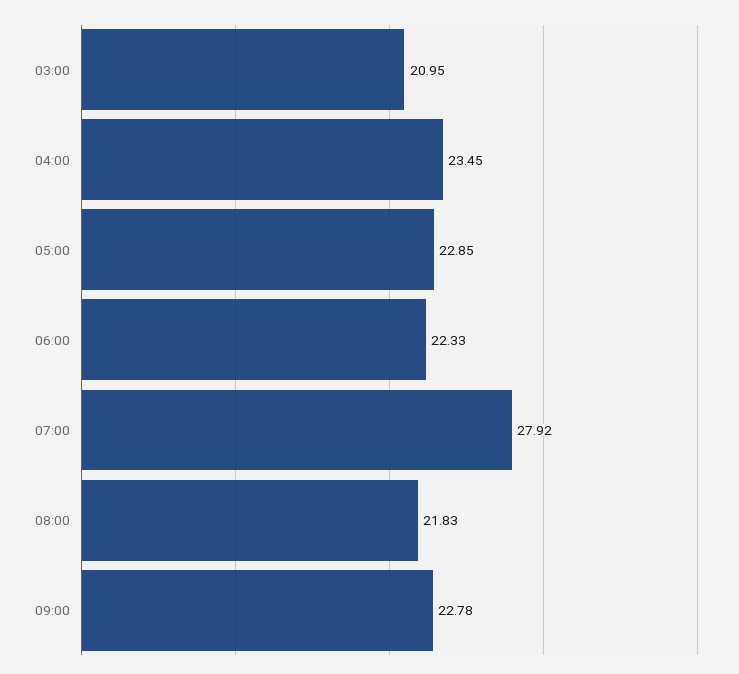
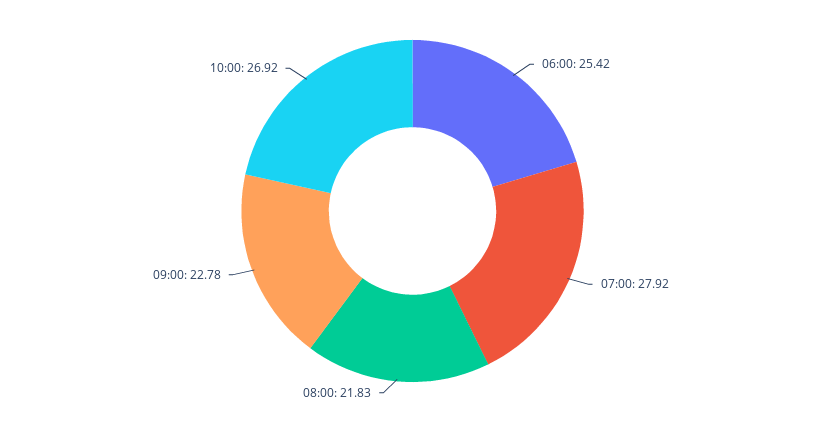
03:00: 20.95 -> none
04:00: 23.45 -> none
05:00: 22.85 -> none
06:00: 22.33 -> 25.42
10:00: none -> 26.92

